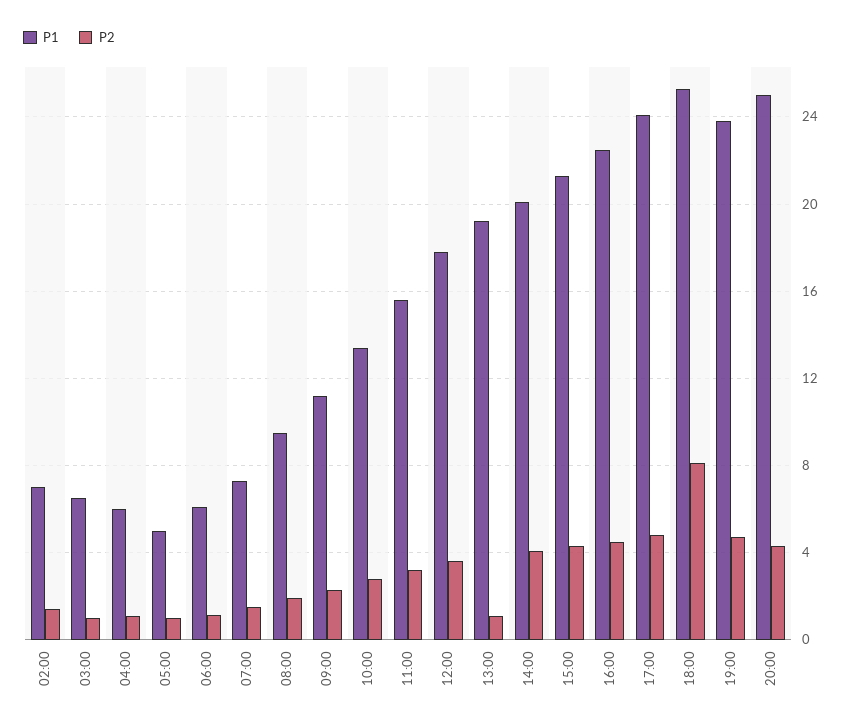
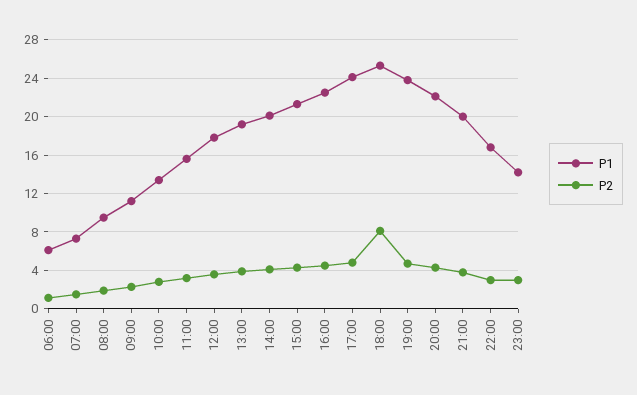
P1, 02:00: 7 -> none
P2, 02:00: 1.5 -> none
P1, 03:00: 6.5 -> none
P2, 03:00: 1 -> none
P1, 04:00: 6 -> none
P2, 04:00: 1 -> none
P1, 05:00: 5 -> none
P2, 05:00: 1 -> none
P2, 13:00: 1 -> 4
P1, 20:00: 25 -> 22
P1, 21:00: none -> 20
P2, 21:00: none -> 4
P1, 22:00: none -> 17
P2, 22:00: none -> 3
P1, 23:00: none -> 14
P2, 23:00: none -> 3

